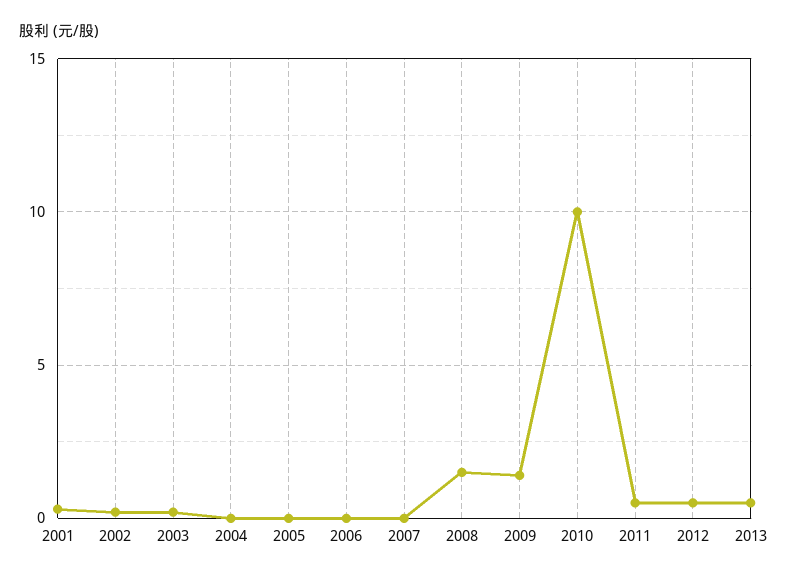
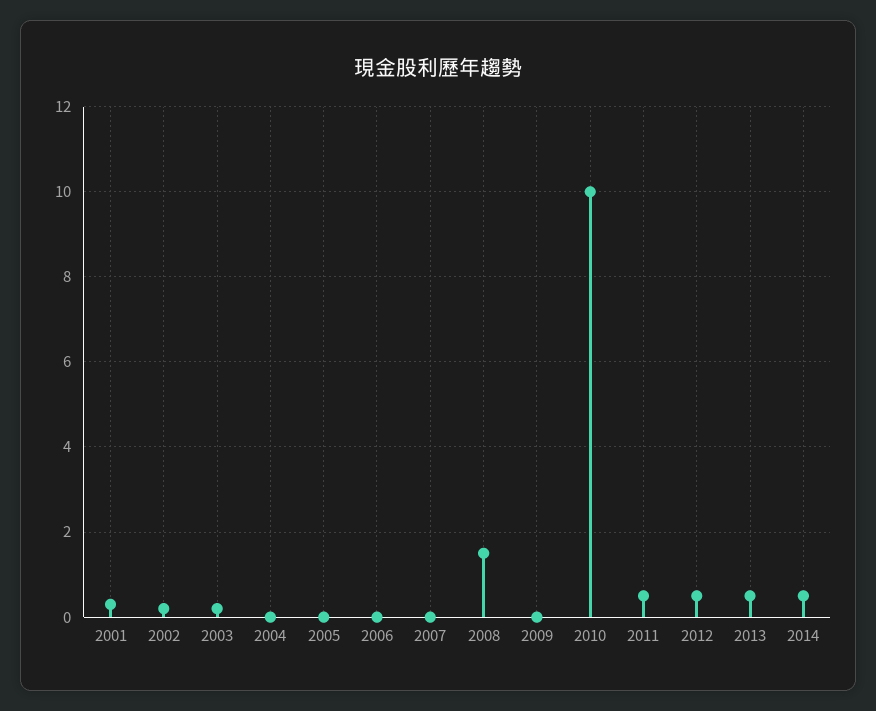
2009: 1.5 -> 0
2014: none -> 0.5

